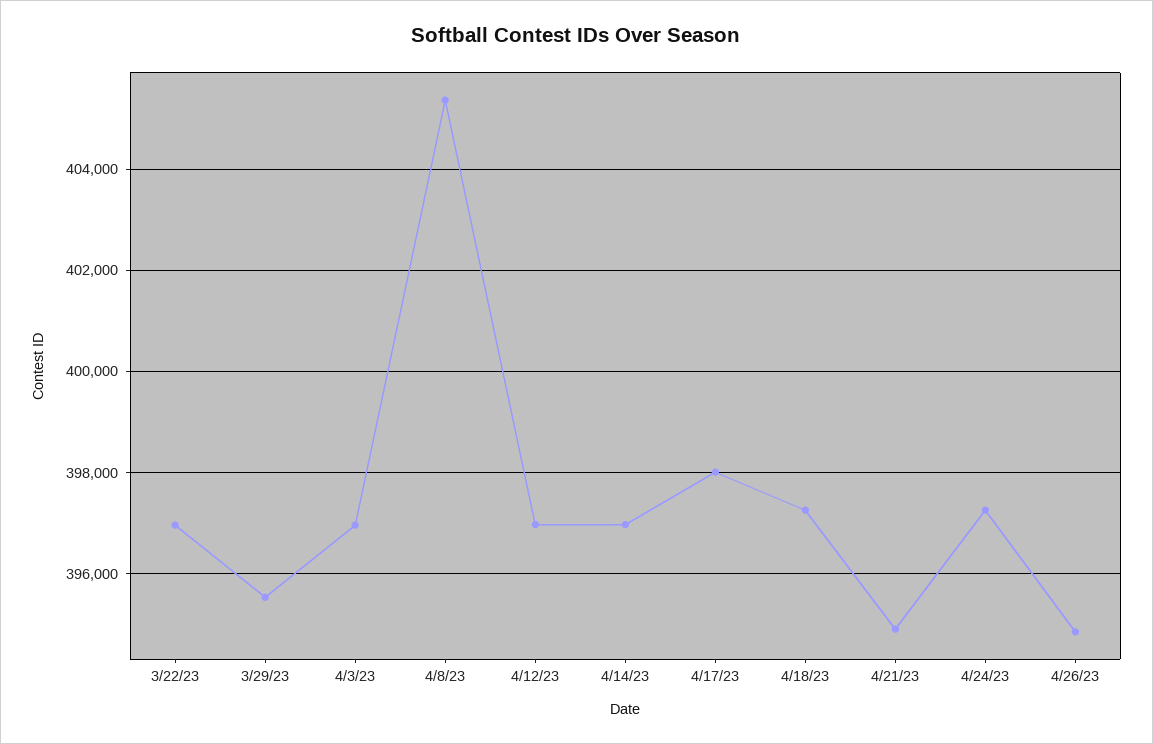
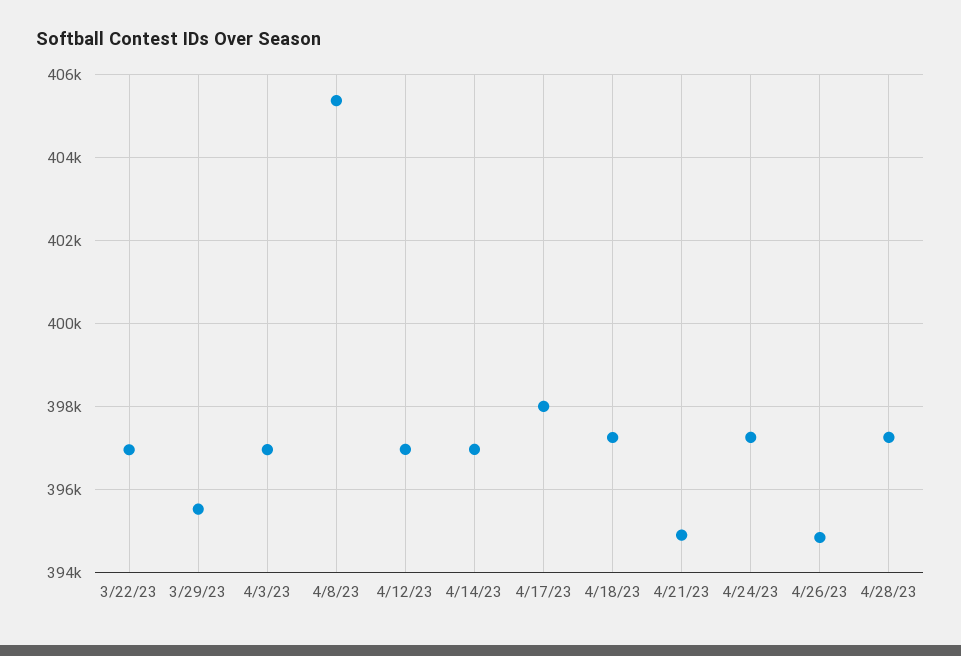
4/28/23: none -> 397200

